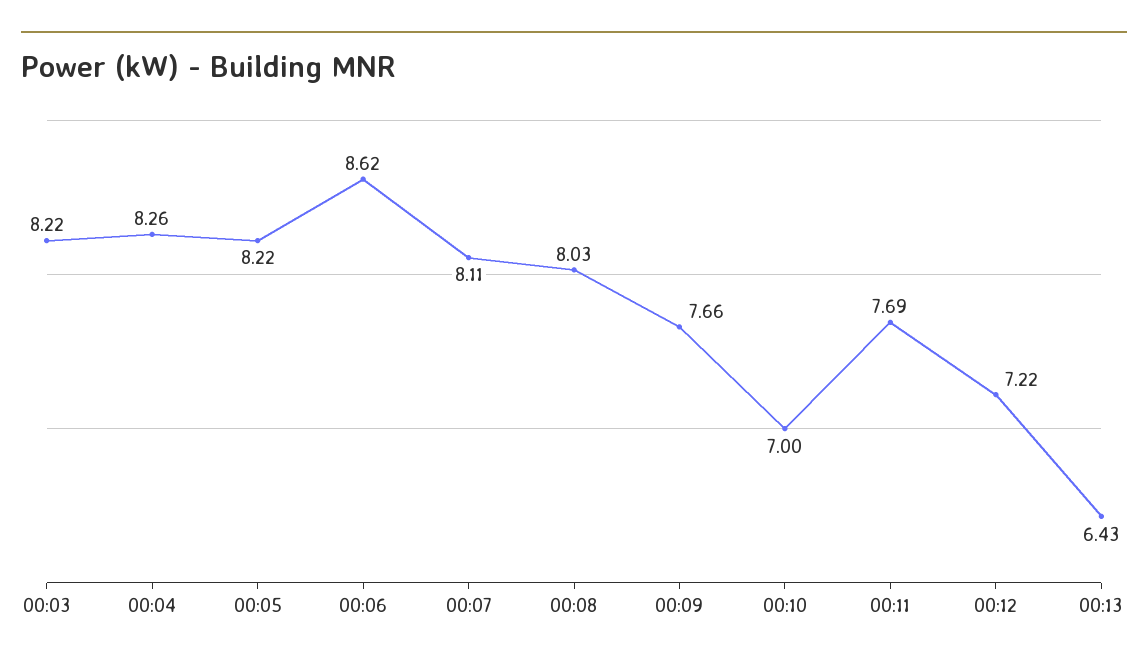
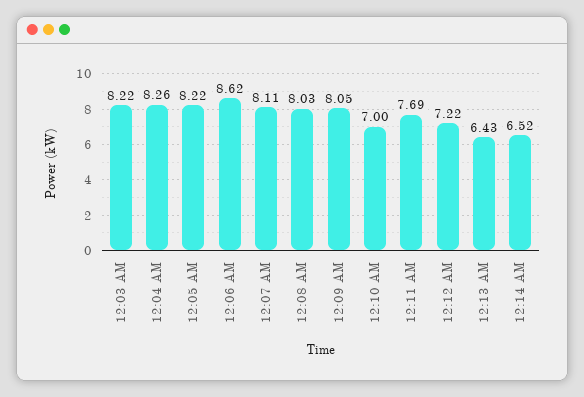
00:09: 7.66 -> 8.05
12:14 AM: none -> 6.52

